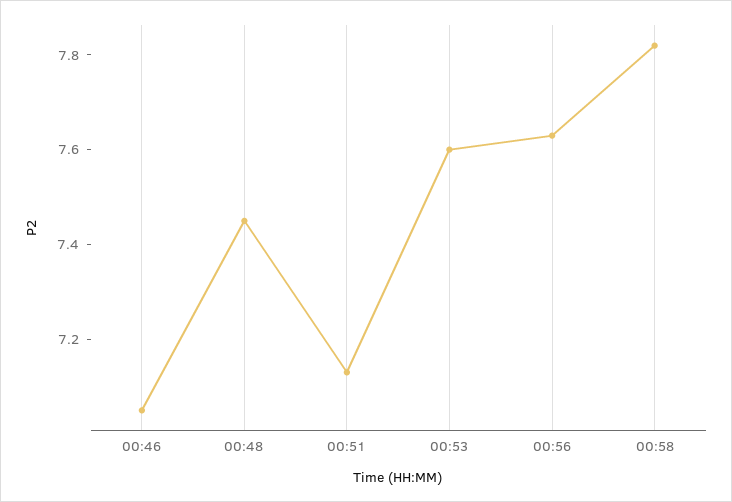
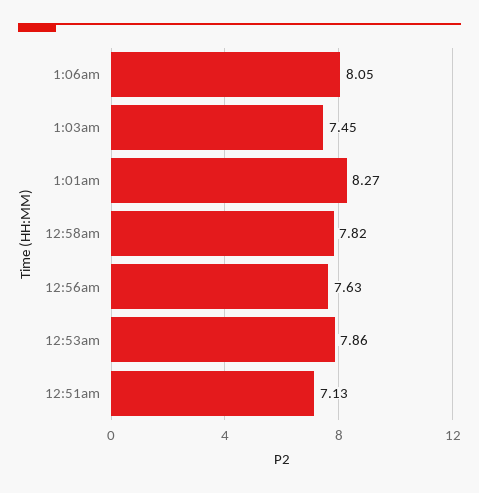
00:46: 7.05 -> none
00:48: 7.45 -> none
00:53: 7.6 -> 7.86
1:06am: none -> 8.05
1:03am: none -> 7.45
1:01am: none -> 8.27

